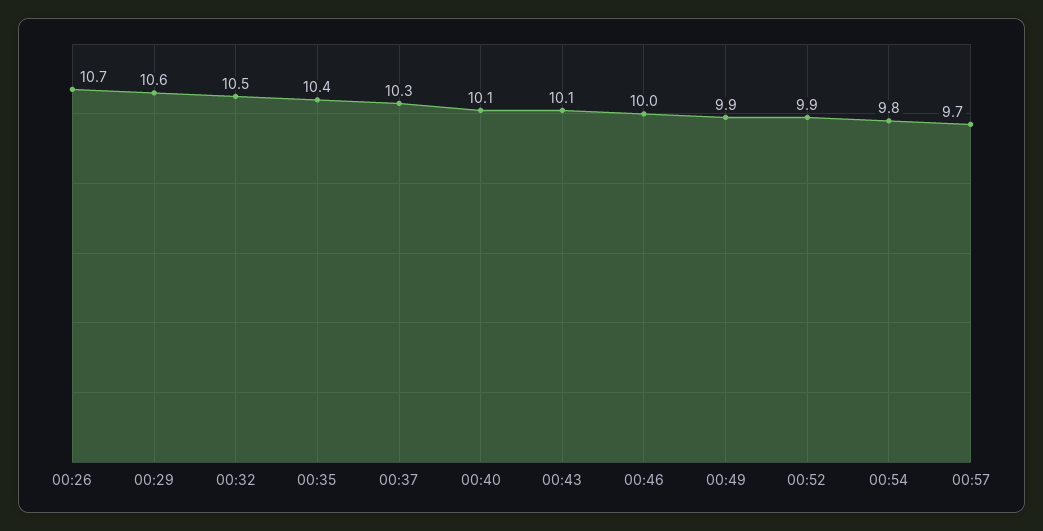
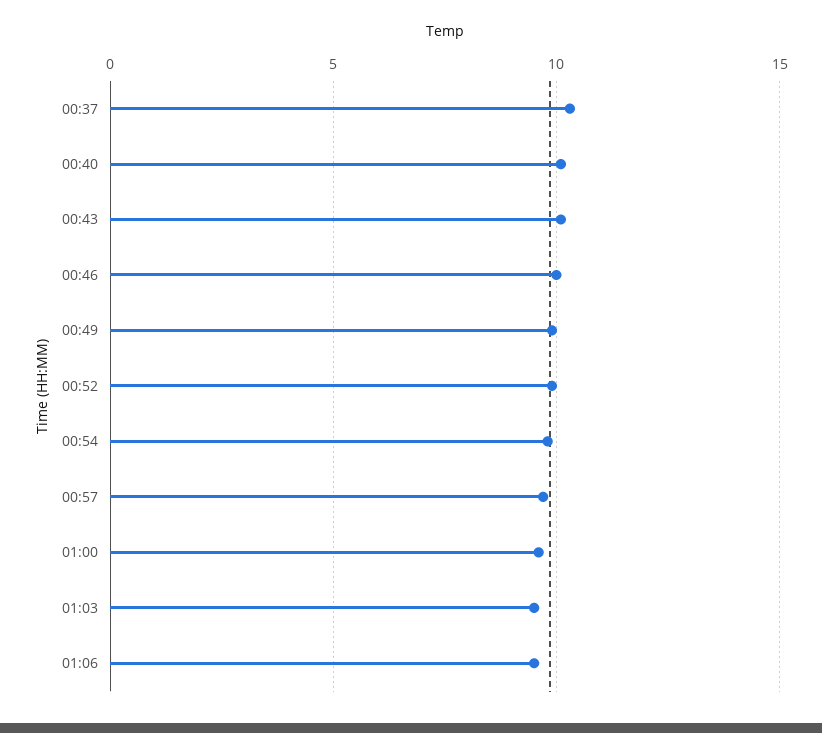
00:26: 10.7 -> none
00:29: 10.6 -> none
00:32: 10.5 -> none
00:35: 10.4 -> none
01:00: none -> 9.5
01:03: none -> 9.5
01:06: none -> 9.5

